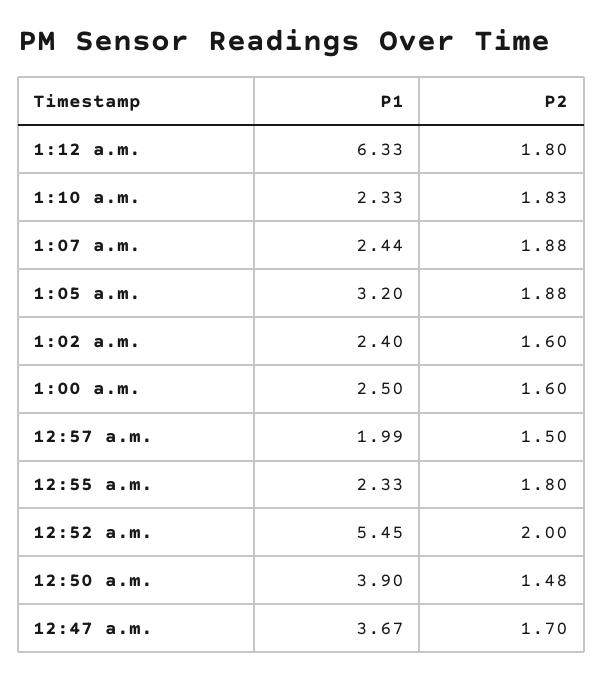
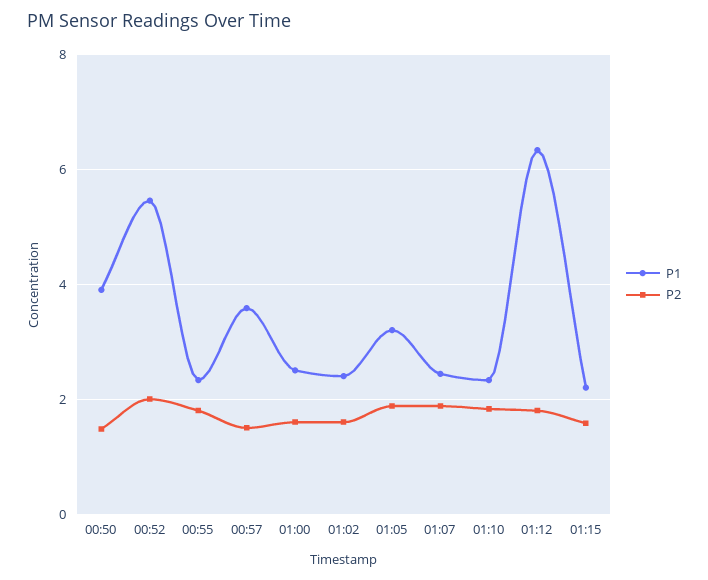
P1, 12:57 a.m.: 1.99 -> 3.6
P1, 12:47 a.m.: 3.67 -> none
P2, 12:47 a.m.: 1.7 -> none
P1, 01:15: none -> 2.2
P2, 01:15: none -> 1.6

